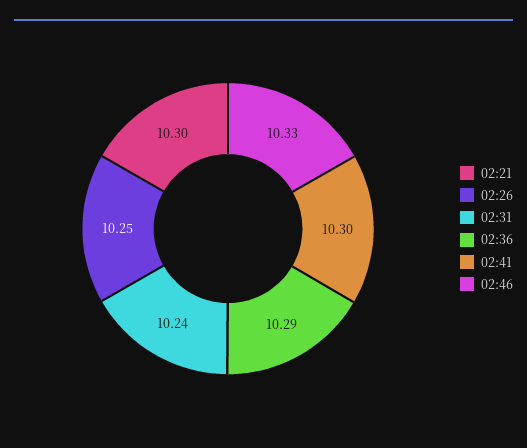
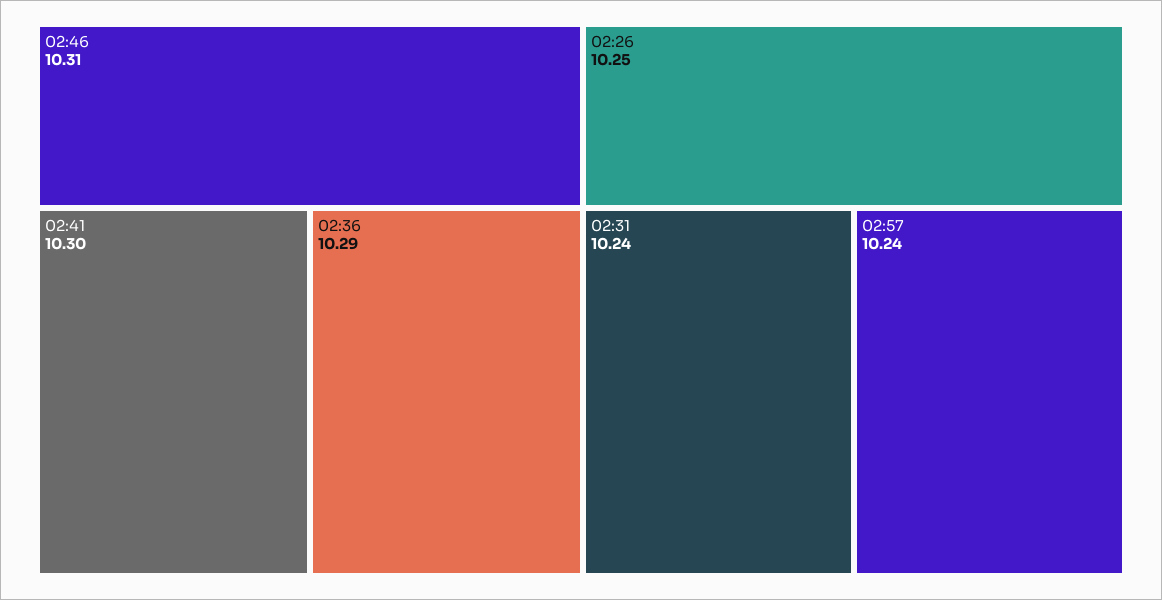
02:21: 10.3 -> none
02:46: 10.33 -> 10.31
02:57: none -> 10.24

